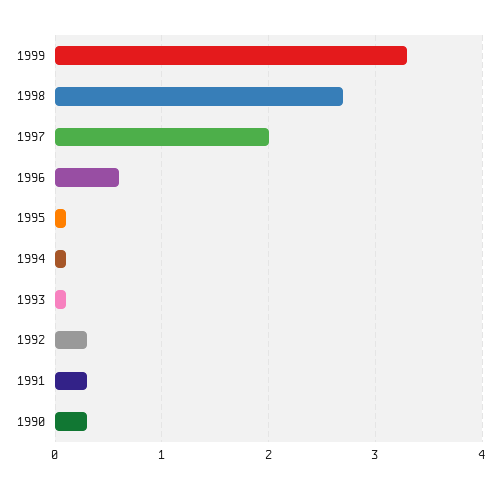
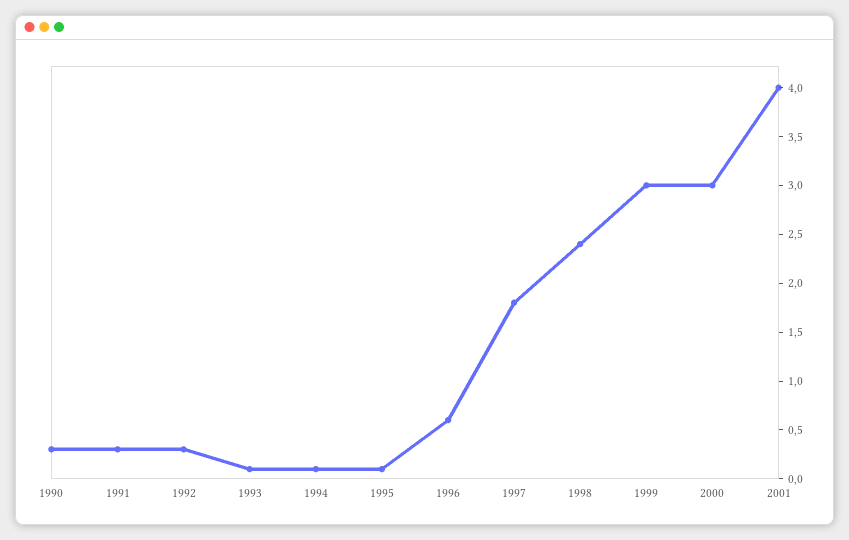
1999: 3.3 -> 3
1998: 2.7 -> 2.4
1997: 2 -> 1.8
2000: none -> 3
2001: none -> 4

